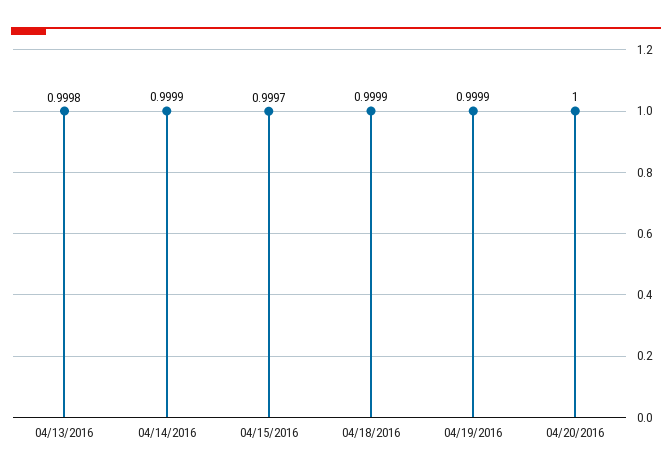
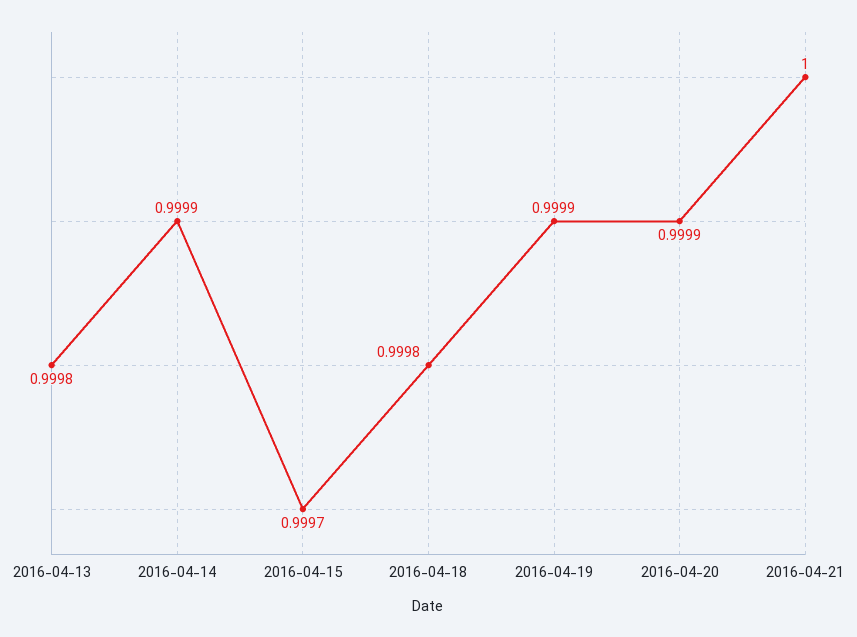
04/18/2016: 0.9999 -> 0.9998
04/20/2016: 1 -> 0.9999
2016-04-21: none -> 1

